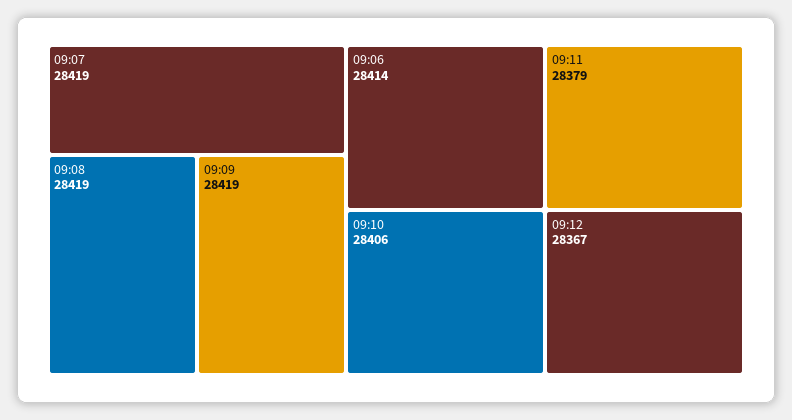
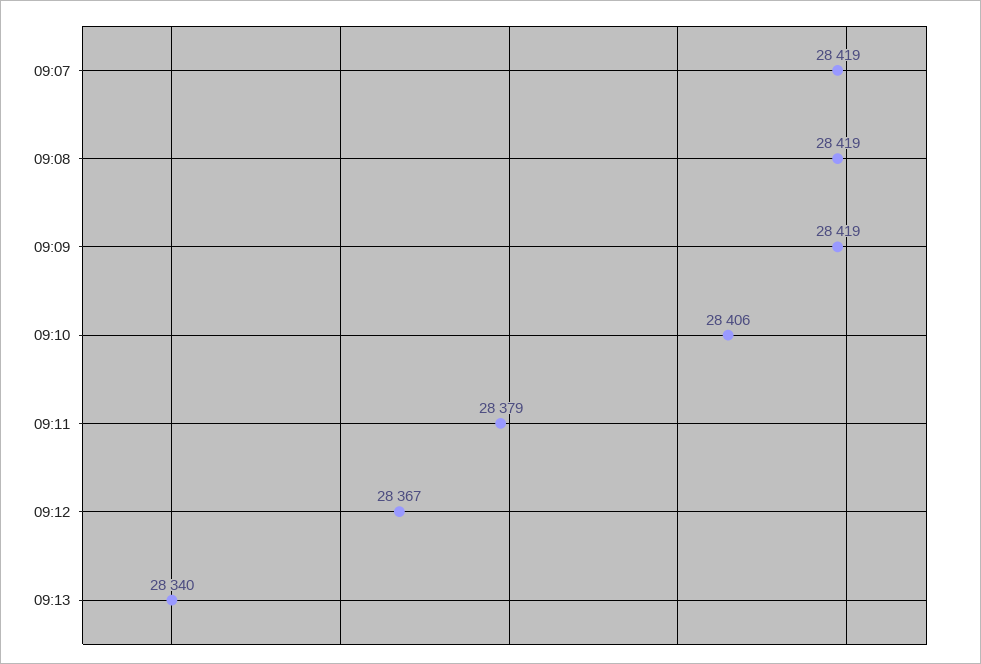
09:06: 28414 -> none
09:13: none -> 28340

